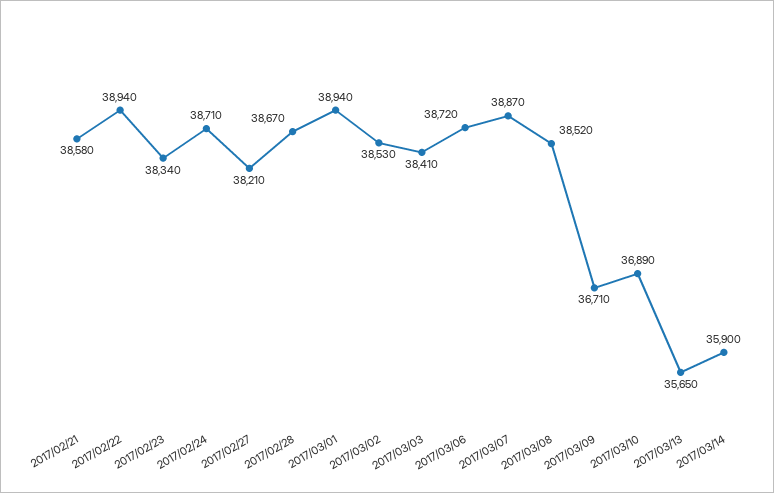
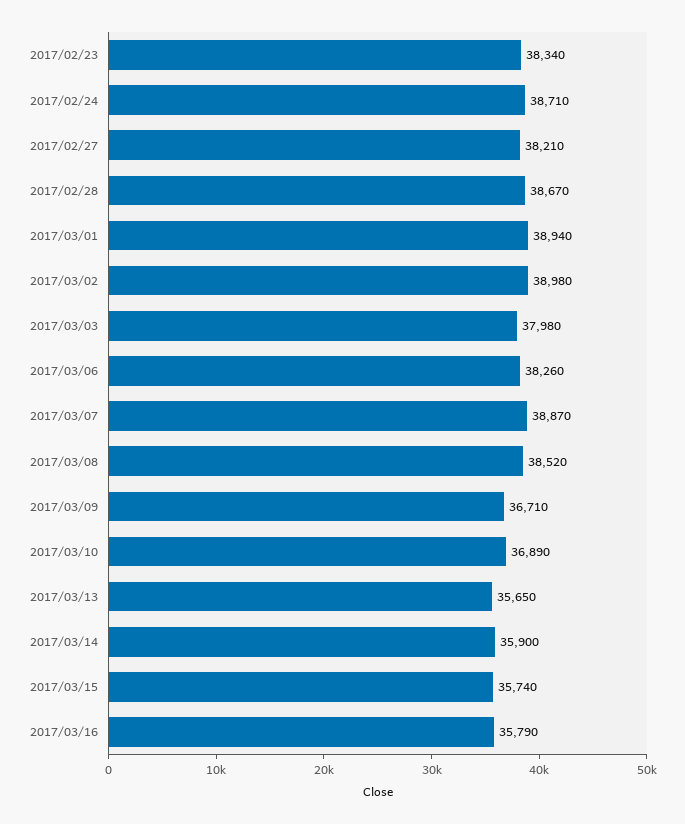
2017/02/21: 38580 -> none
2017/02/22: 38940 -> none
2017/03/02: 38530 -> 38980
2017/03/03: 38410 -> 37980
2017/03/06: 38720 -> 38260
2017/03/15: none -> 35740
2017/03/16: none -> 35790

